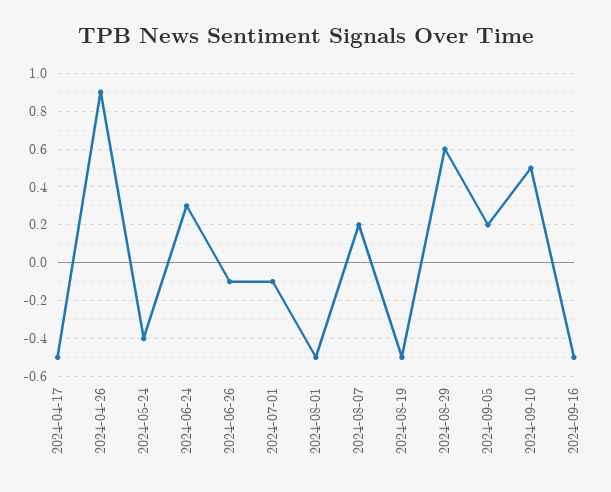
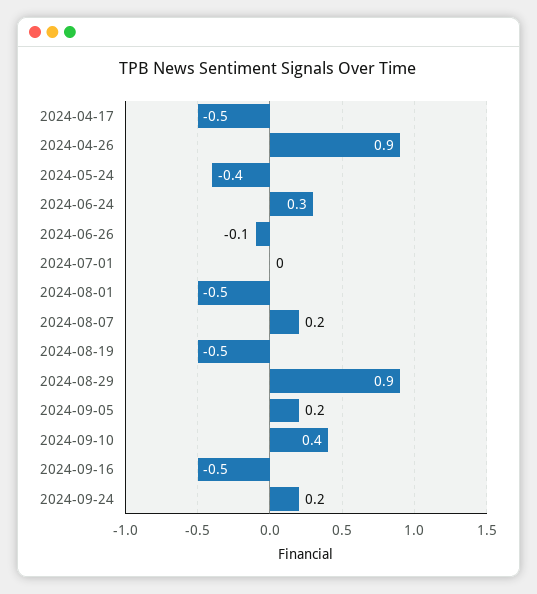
2024-07-01: -0.1 -> 0
2024-08-29: 0.6 -> 0.9
2024-09-10: 0.5 -> 0.4
2024-09-24: none -> 0.2

